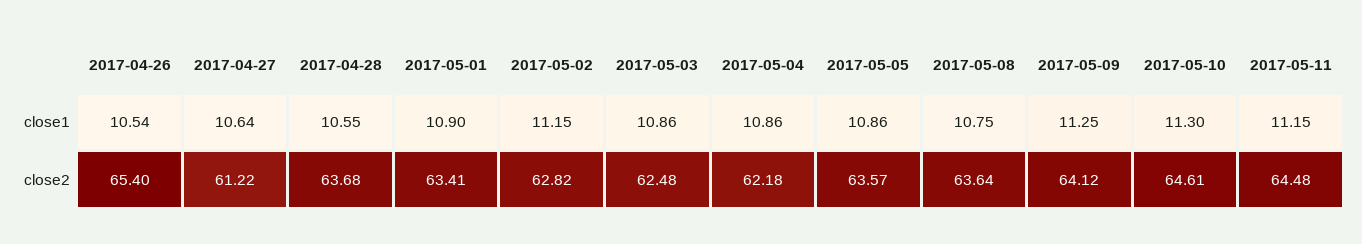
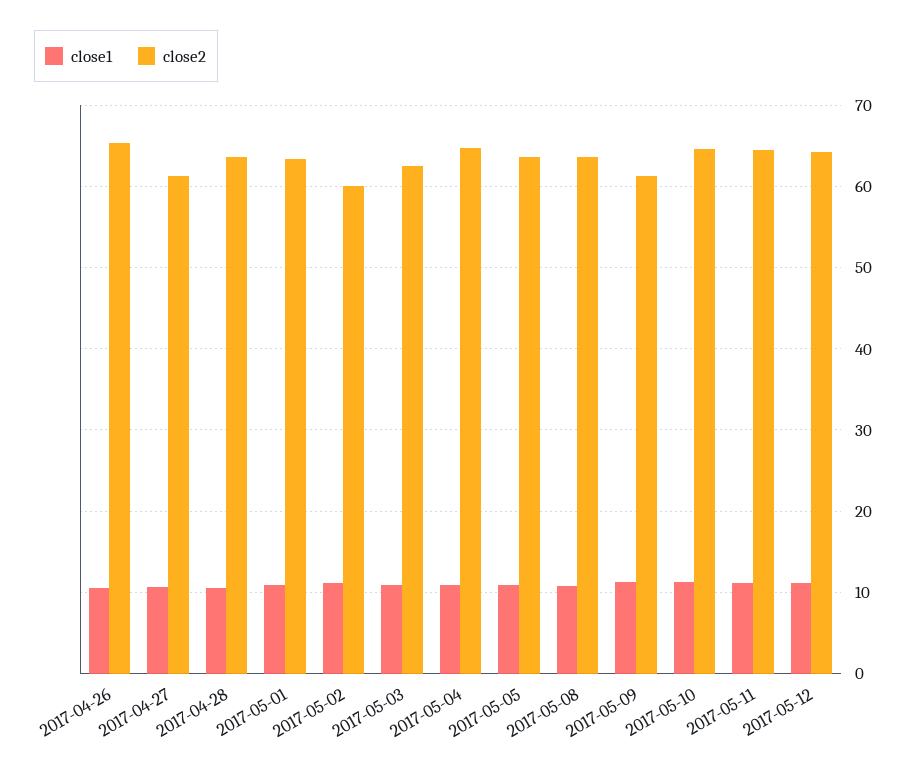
close2, 2017-05-02: 62.82 -> 60
close2, 2017-05-04: 62.18 -> 65
close2, 2017-05-09: 64.12 -> 61
close1, 2017-05-12: none -> 11
close2, 2017-05-12: none -> 64

